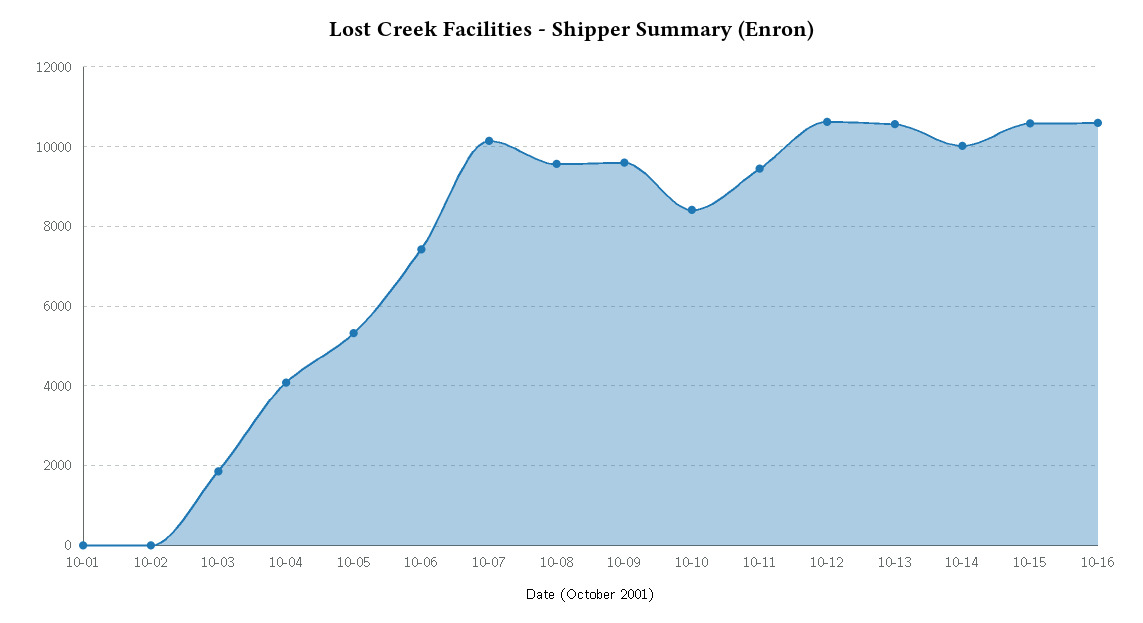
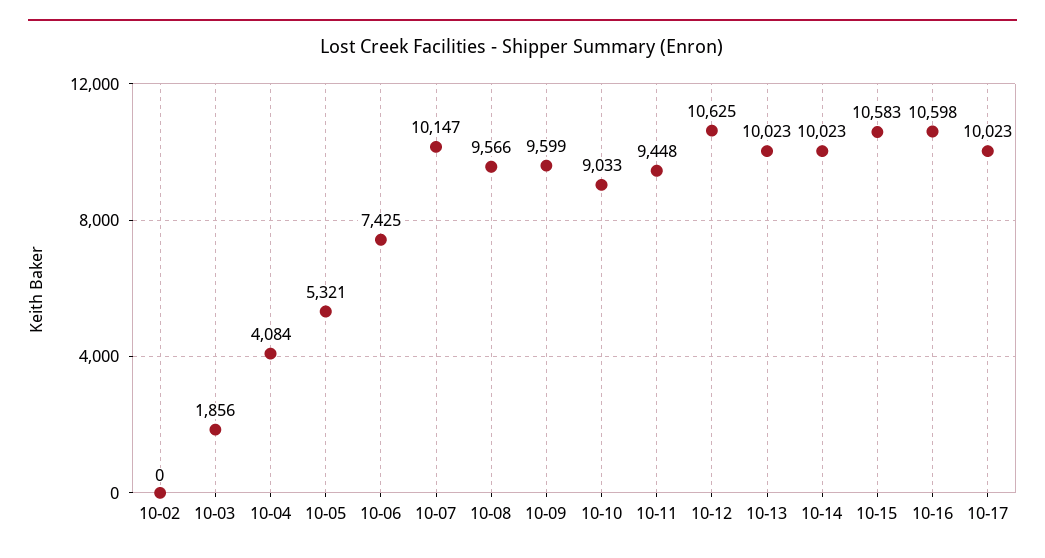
10-01: 0 -> none
10-10: 8400 -> 9033
10-13: 10600 -> 10023
10-17: none -> 10023

